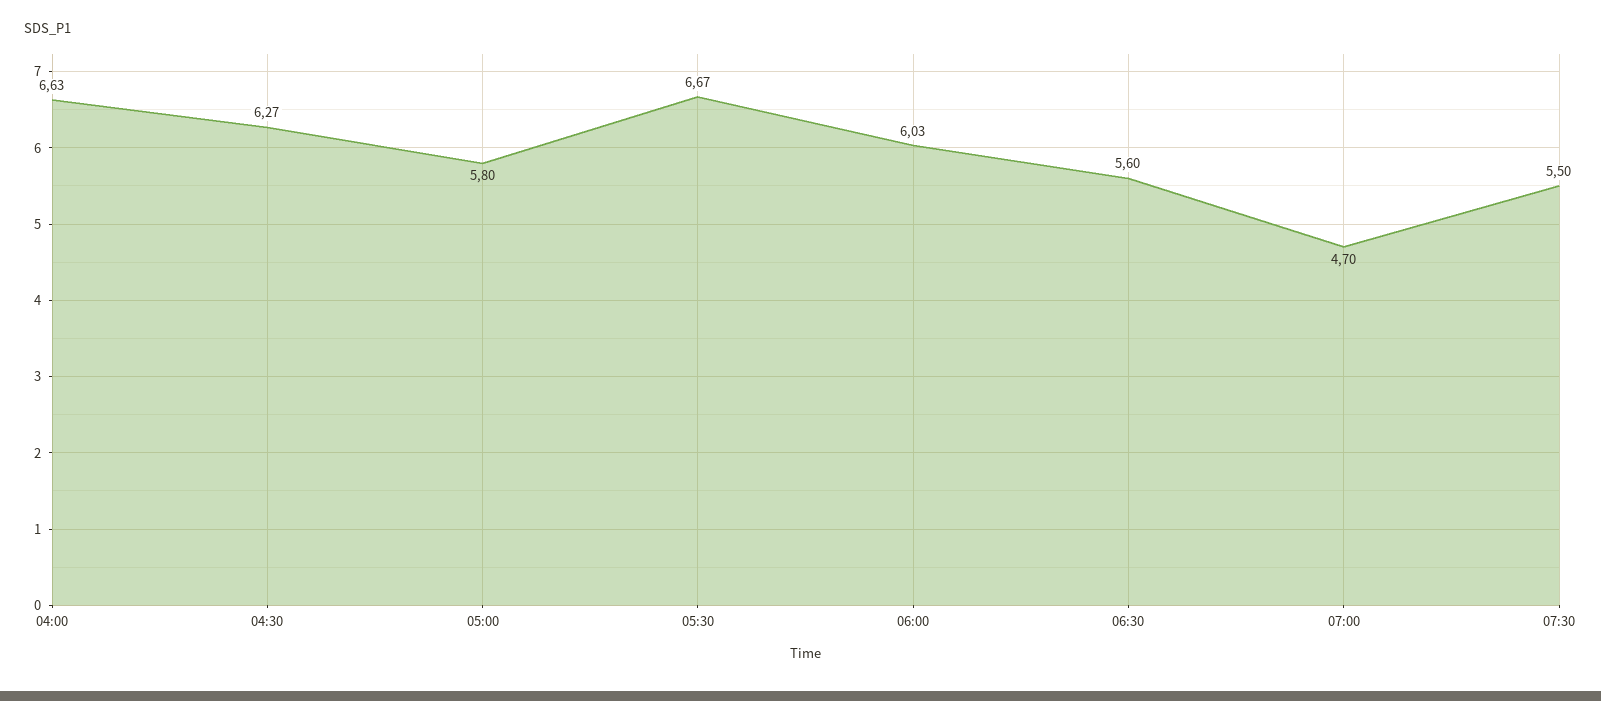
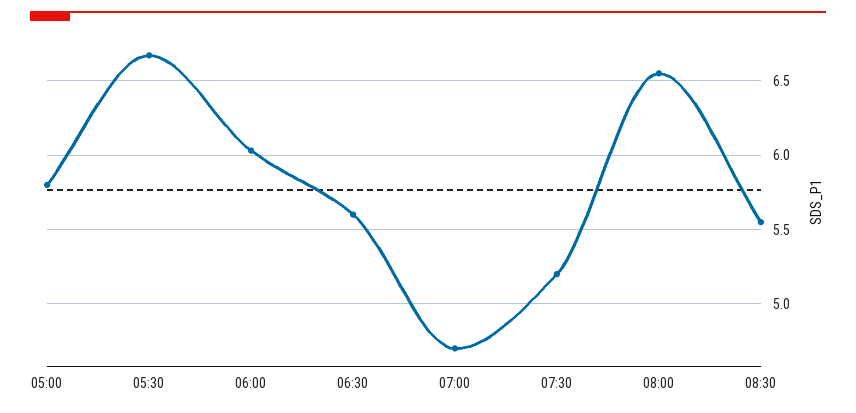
04:00: 6.63 -> none
04:30: 6.27 -> none
07:30: 5.5 -> 5.2
08:00: none -> 6.55
08:30: none -> 5.55

